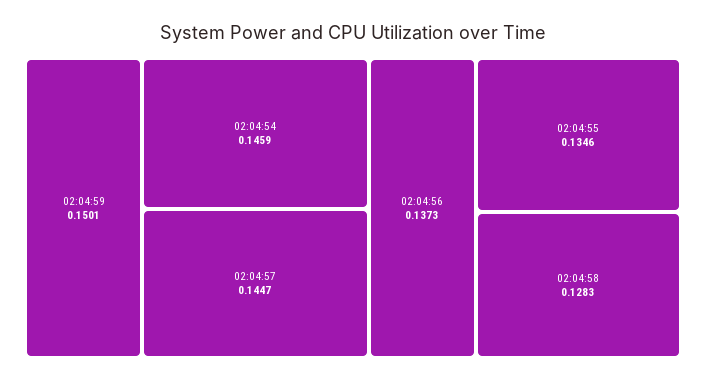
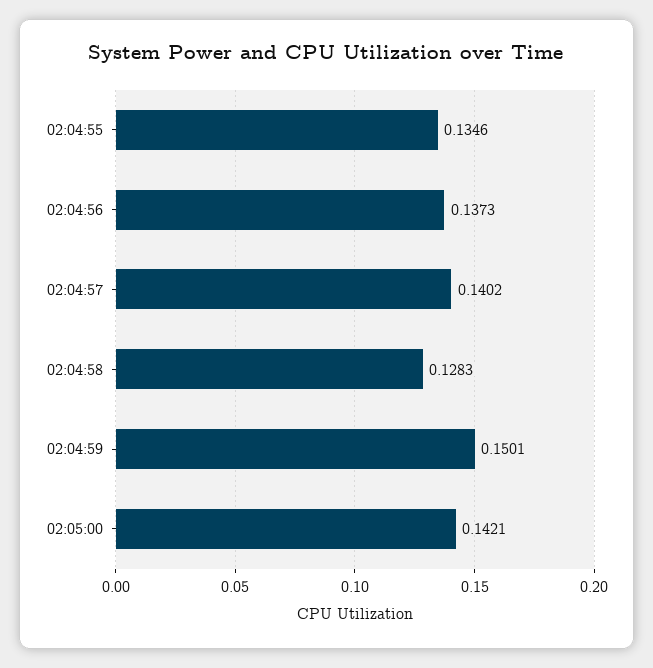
02:04:54: 0.1459 -> none
02:04:57: 0.1447 -> 0.1402
02:05:00: none -> 0.1421

